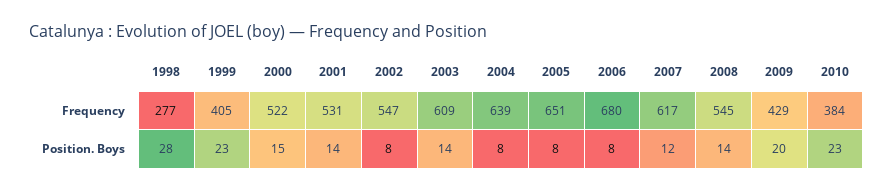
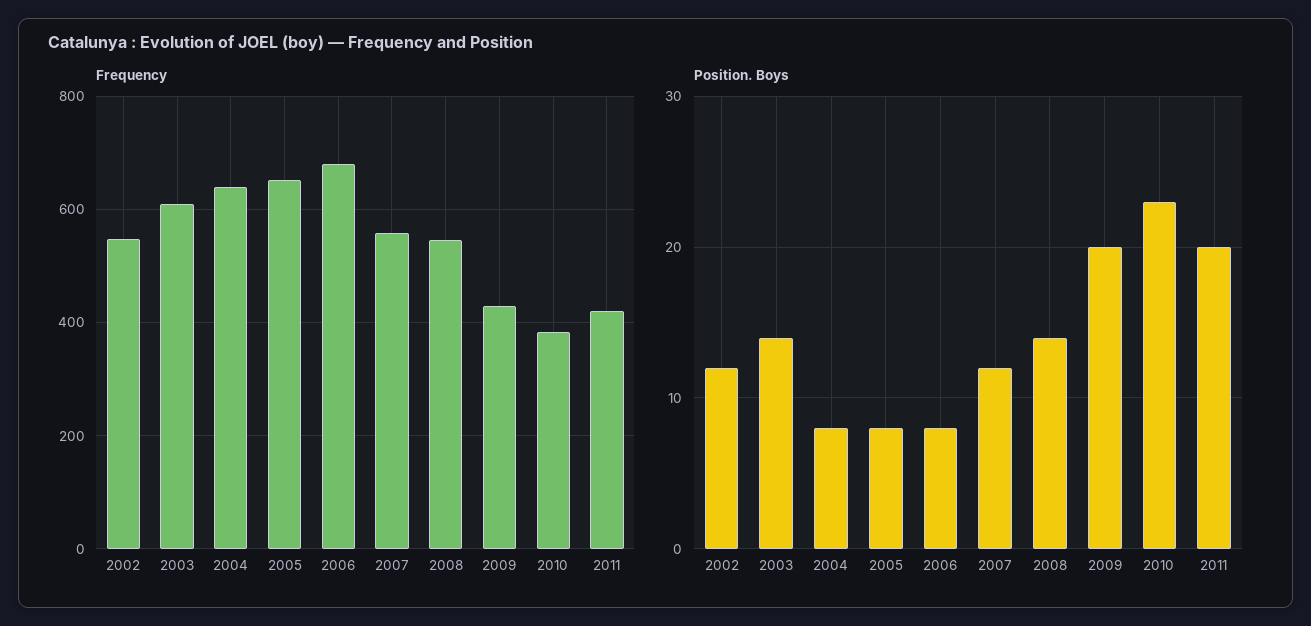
Frequency, 1998: 277 -> none
Frequency, 1999: 405 -> none
Frequency, 2000: 522 -> none
Frequency, 2001: 531 -> none
Frequency, 2007: 617 -> 560
Position. Boys, 1998: 28 -> none
Position. Boys, 1999: 23 -> none
Position. Boys, 2000: 15 -> none
Position. Boys, 2001: 14 -> none
Position. Boys, 2002: 8 -> 12
Frequency, 2011: none -> 420
Position. Boys, 2011: none -> 20

